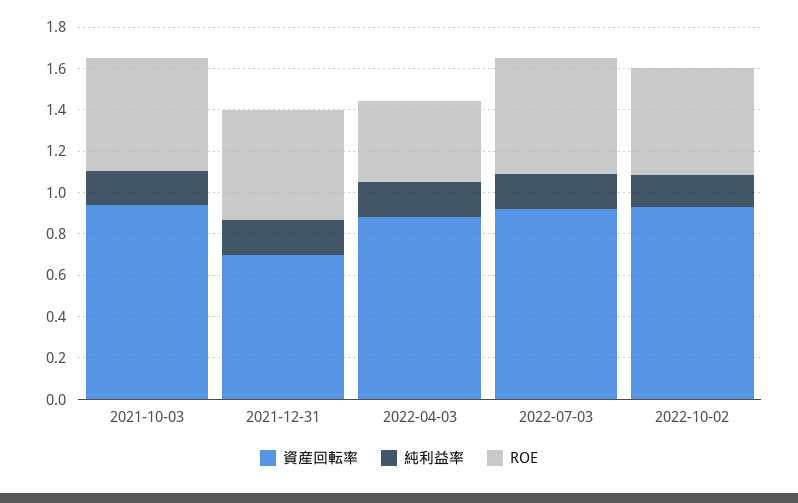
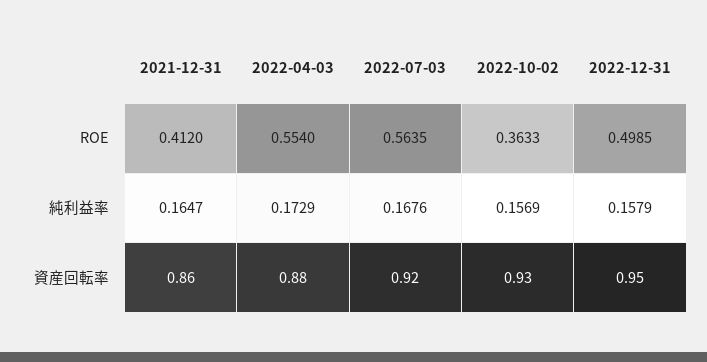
資産回転率, 2021-10-03: 0.95 -> none
純利益率, 2021-10-03: 0.15 -> none
ROE, 2021-10-03: 0.55 -> none
資産回転率, 2021-12-31: 0.7 -> 0.86
ROE, 2021-12-31: 0.55 -> 0.412
ROE, 2022-04-03: 0.4 -> 0.554
ROE, 2022-10-02: 0.5 -> 0.3633
ROE, 2022-12-31: none -> 0.4985
純利益率, 2022-12-31: none -> 0.1579
資産回転率, 2022-12-31: none -> 0.95

